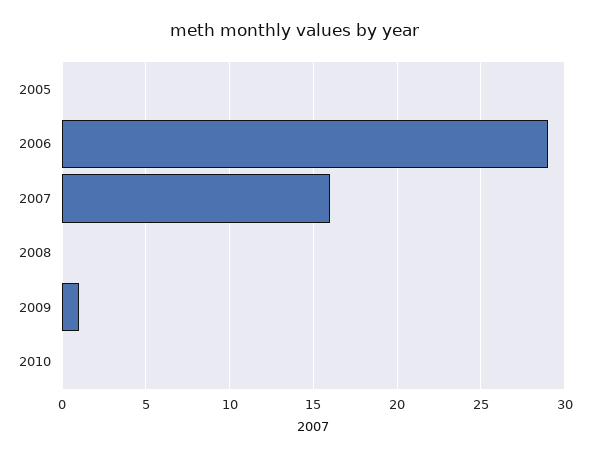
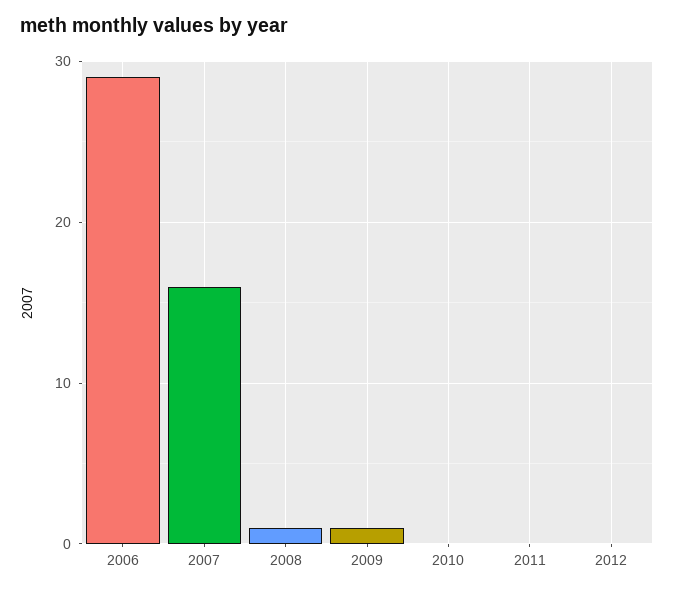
2005: 0 -> none
2008: 0 -> 1
2011: none -> 0
2012: none -> 0

